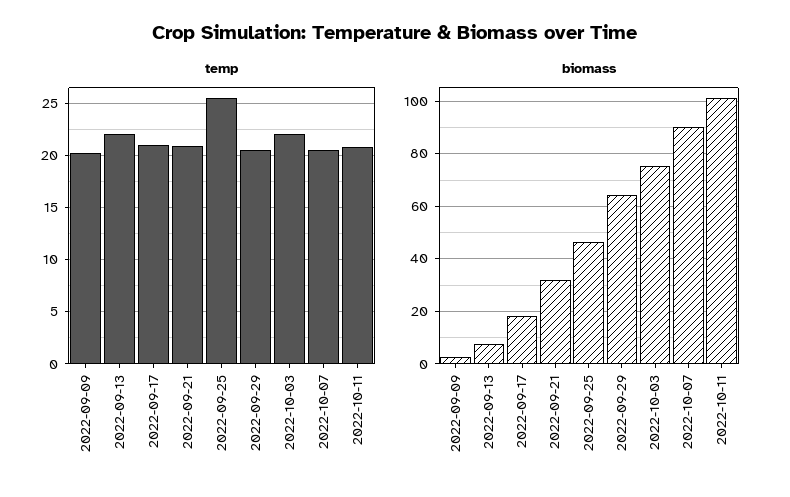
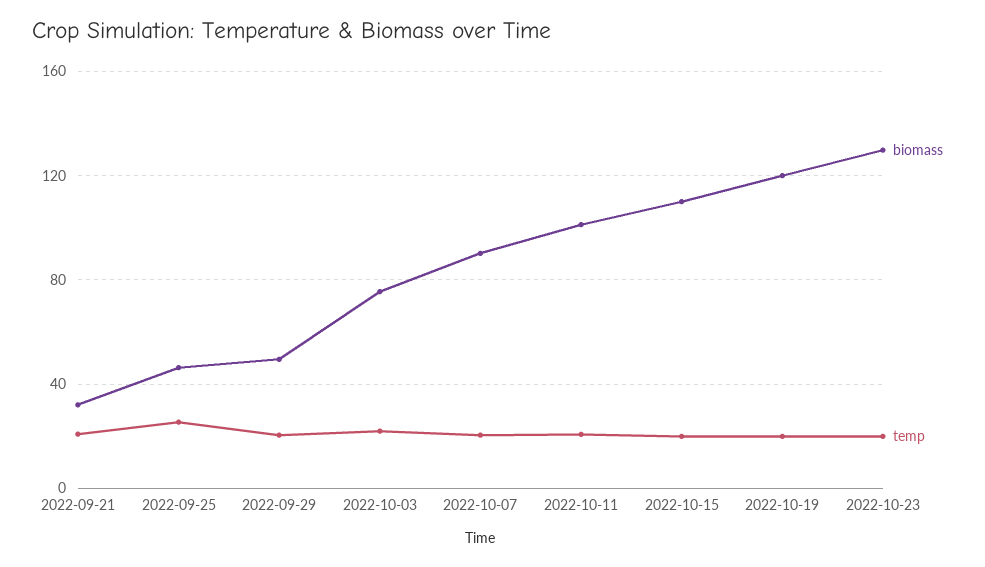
temp, 2022-09-09: 20 -> none
temp, 2022-09-13: 22 -> none
temp, 2022-09-17: 21 -> none
biomass, 2022-09-09: 2.5 -> none
biomass, 2022-09-13: 7.5 -> none
biomass, 2022-09-17: 17.5 -> none
biomass, 2022-09-29: 65 -> 50
biomass, 2022-10-15: none -> 110
temp, 2022-10-15: none -> 20
biomass, 2022-10-19: none -> 120
temp, 2022-10-19: none -> 20
biomass, 2022-10-23: none -> 130
temp, 2022-10-23: none -> 20

